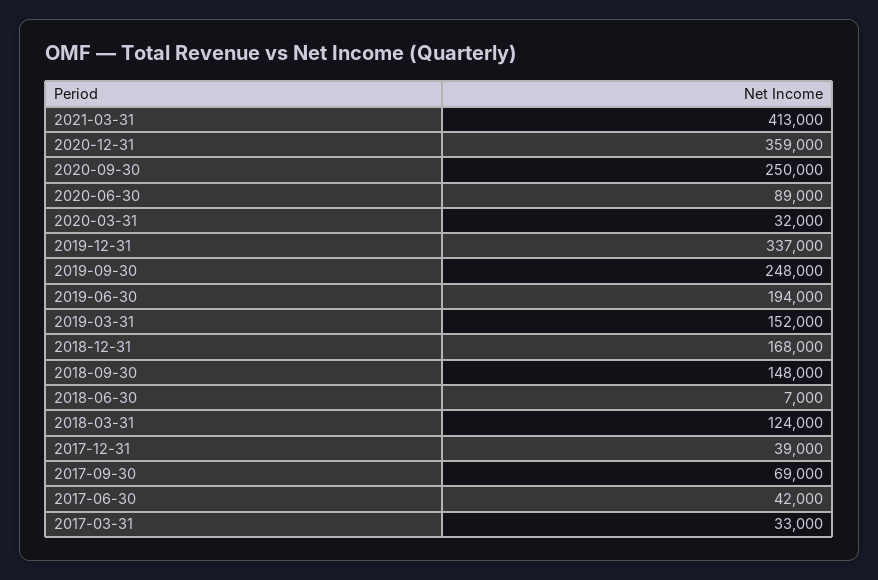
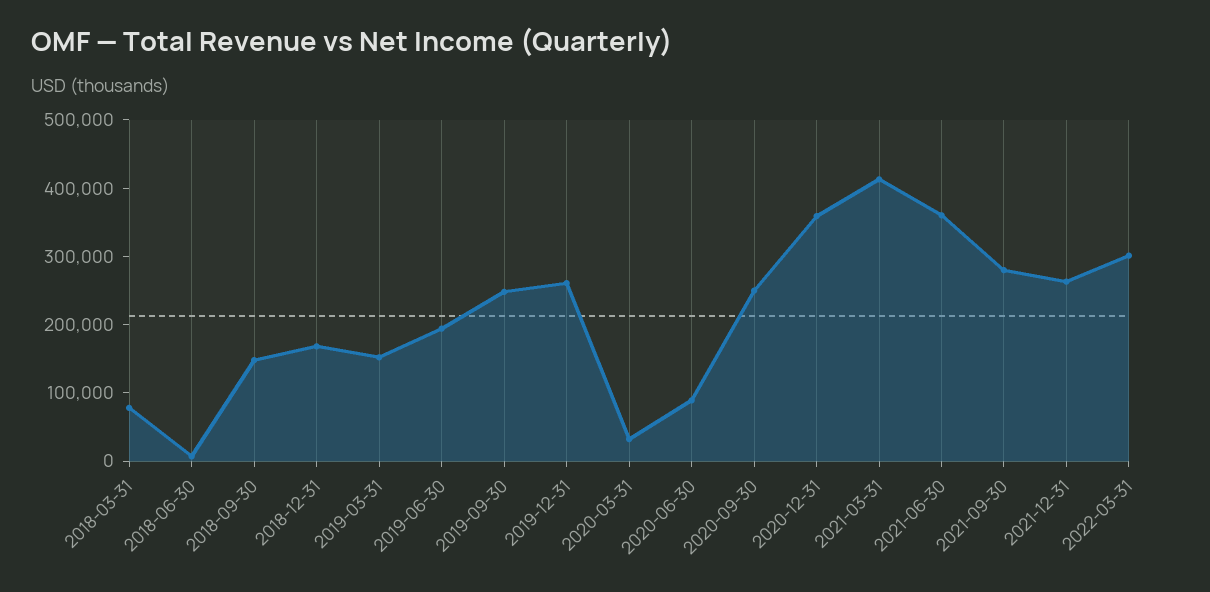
2019-12-31: 337000 -> 260000
2018-03-31: 124000 -> 80000
2017-12-31: 39000 -> none
2017-09-30: 69000 -> none
2017-06-30: 42000 -> none
2017-03-31: 33000 -> none
2021-06-30: none -> 360000
2021-09-30: none -> 280000
2021-12-31: none -> 260000
2022-03-31: none -> 300000

